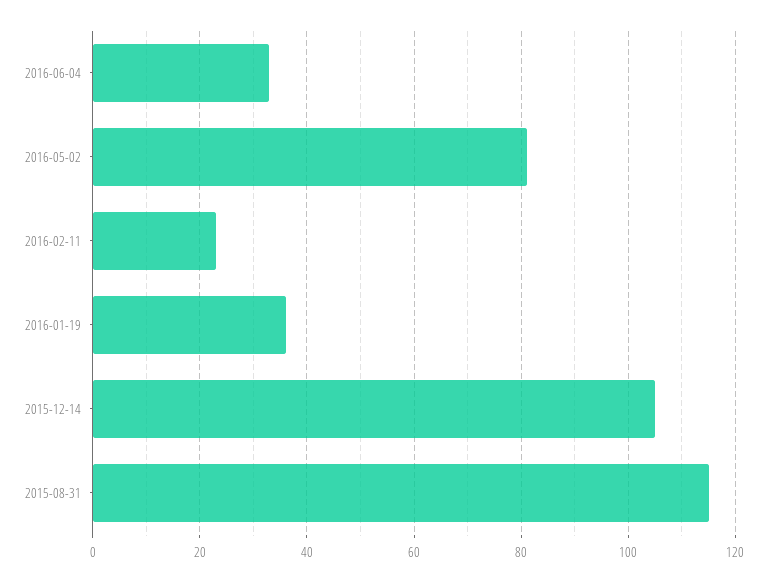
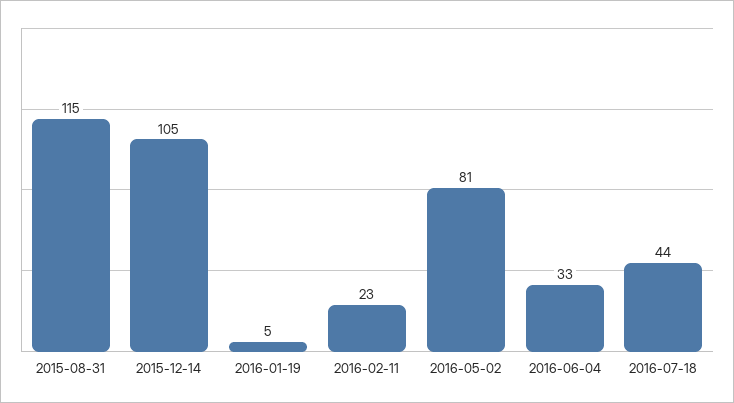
2016-01-19: 35 -> 5
2016-07-18: none -> 44

